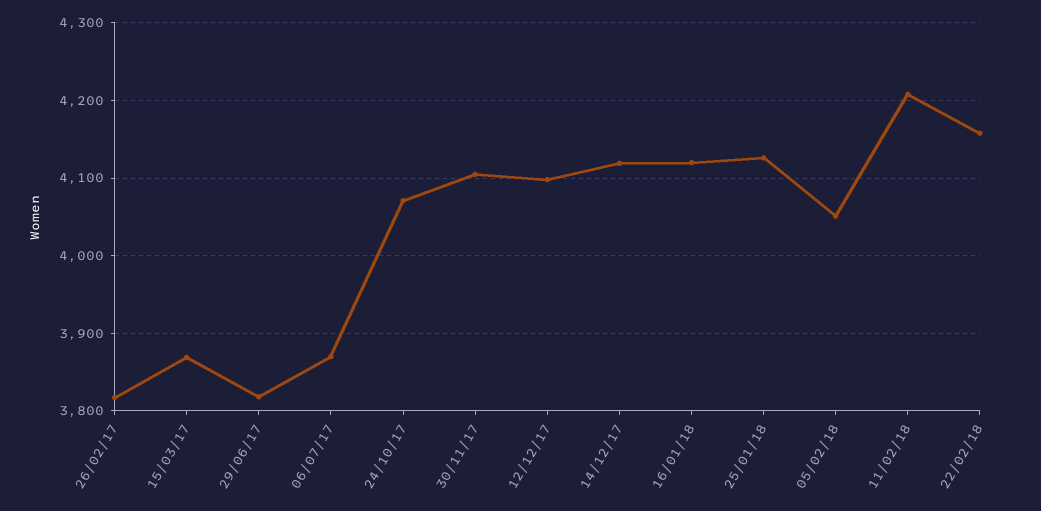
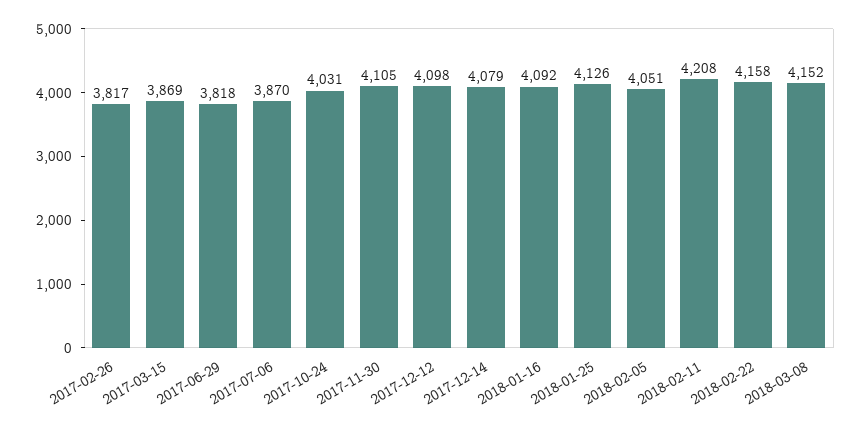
24/10/17: 4070 -> 4031
14/12/17: 4120 -> 4079
16/01/18: 4120 -> 4092
2018-03-08: none -> 4152

